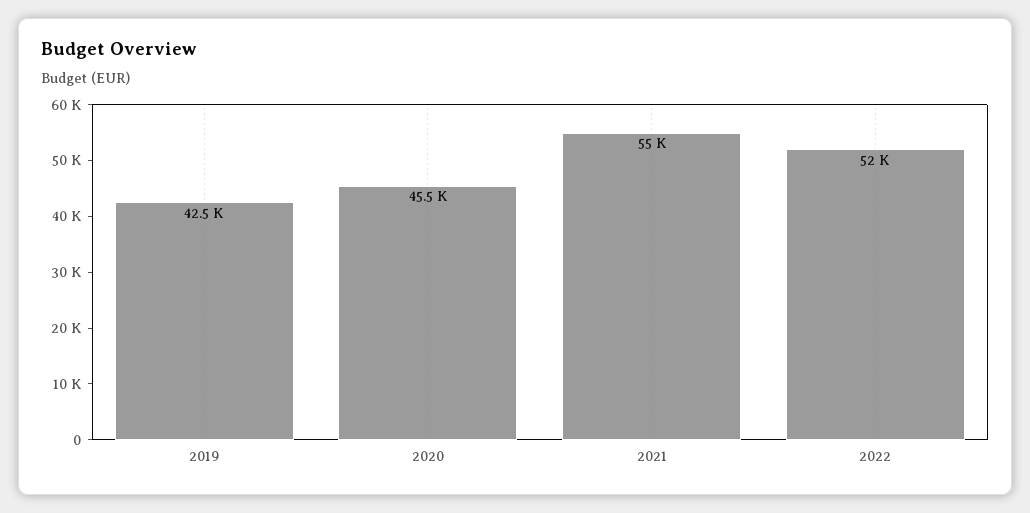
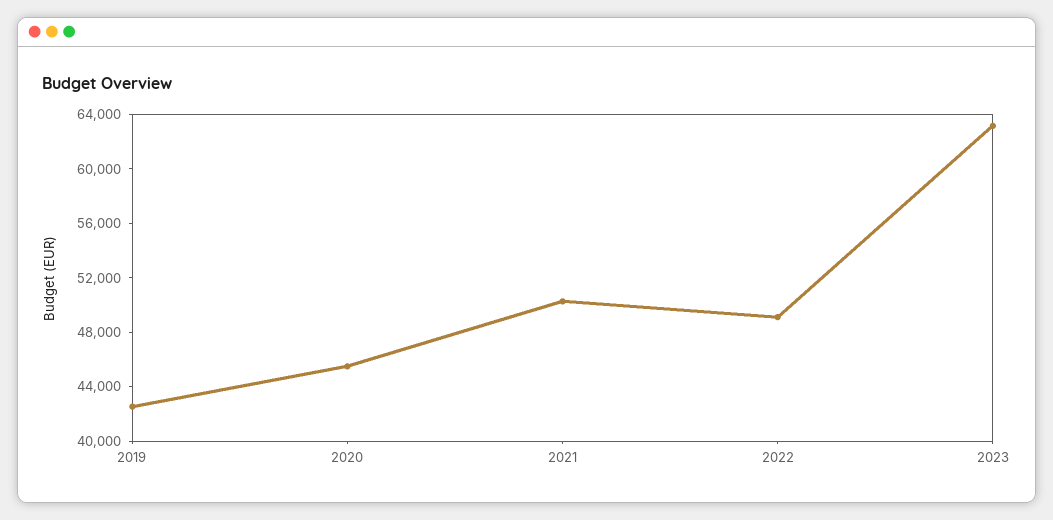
2021: 55000 -> 50000
2022: 52000 -> 49000
2023: none -> 63000

